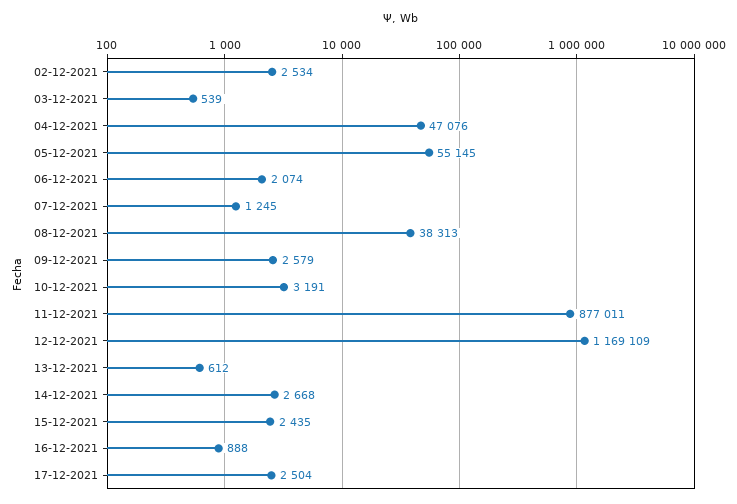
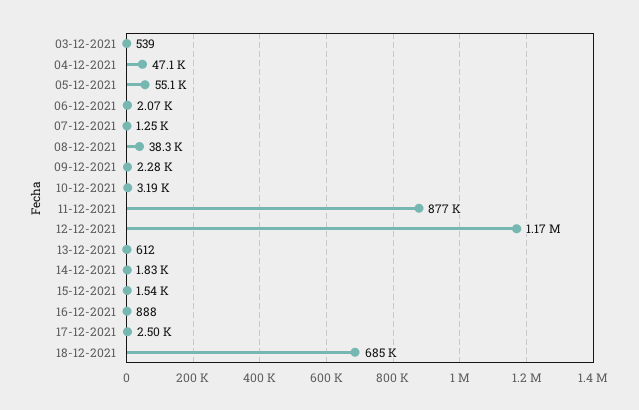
02-12-2021: 2534 -> none
09-12-2021: 2579 -> 2280
14-12-2021: 2668 -> 1830
15-12-2021: 2435 -> 1540
18-12-2021: none -> 685000

